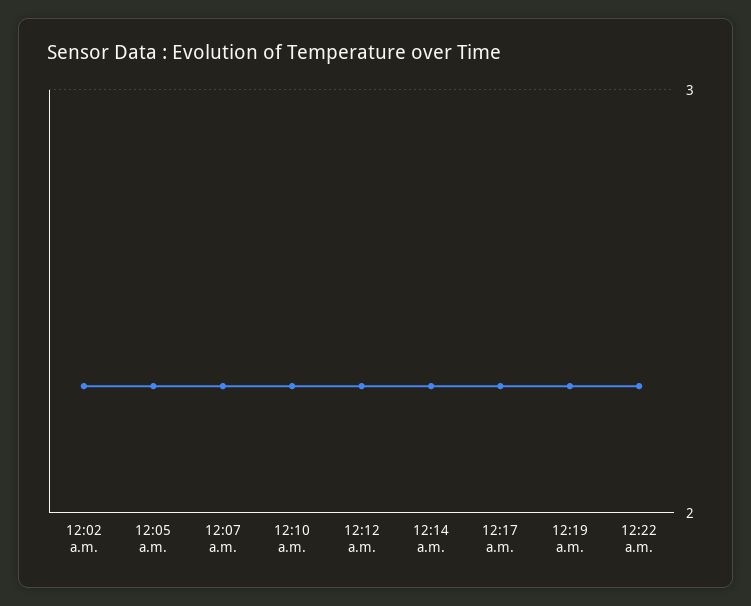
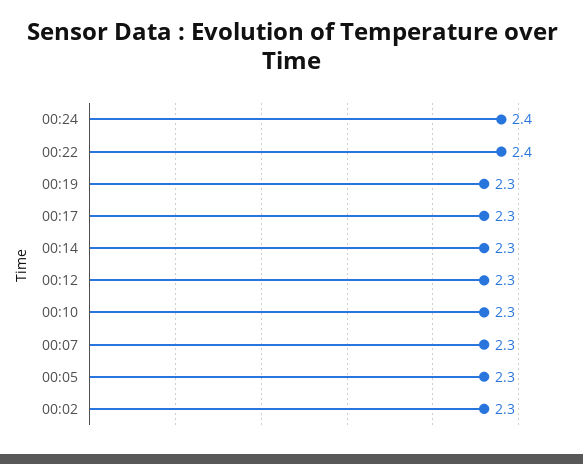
12:22 a.m.: 2.3 -> 2.4
00:24: none -> 2.4

